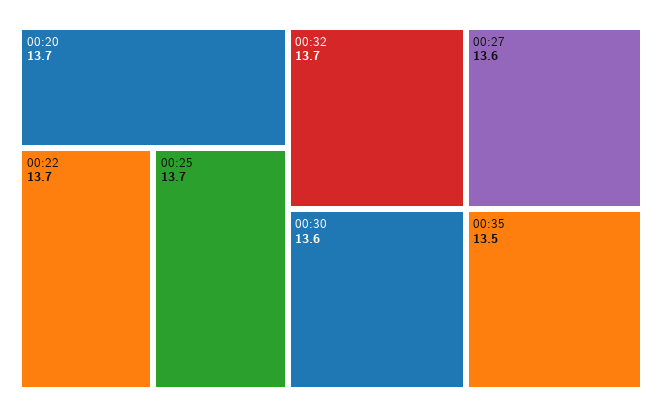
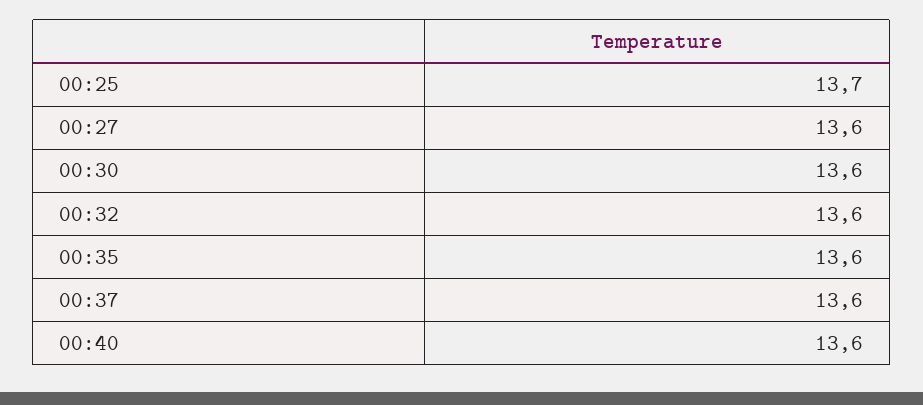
00:20: 13.7 -> none
00:22: 13.7 -> none
00:32: 13.7 -> 13.6
00:35: 13.5 -> 13.6
00:37: none -> 13.6
00:40: none -> 13.6

